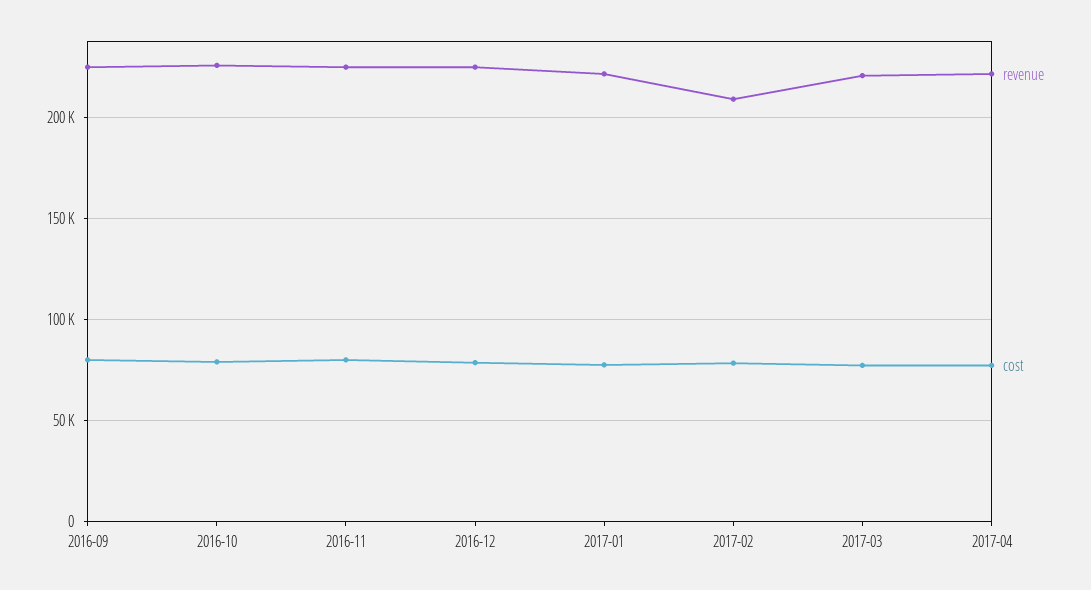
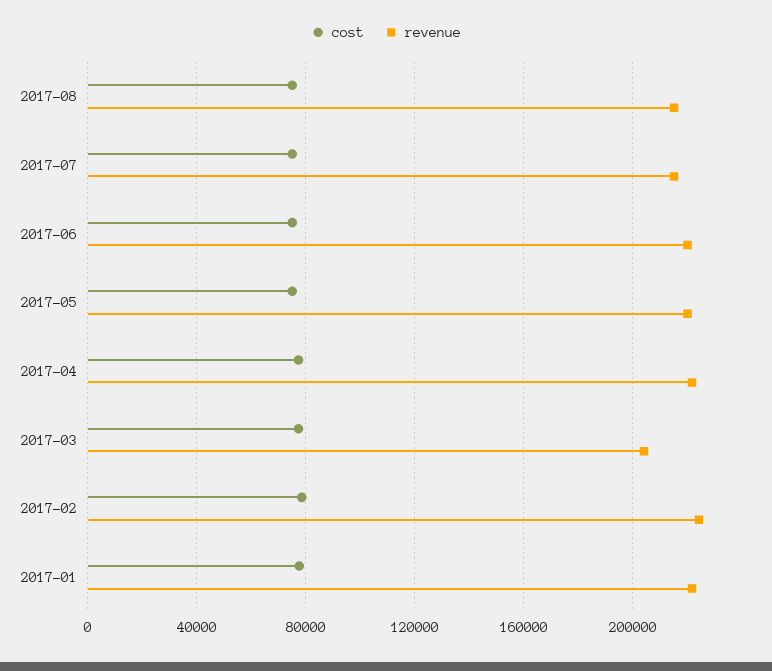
revenue, 2016-09: 225000 -> none
cost, 2016-09: 80000 -> none
revenue, 2016-10: 225000 -> none
cost, 2016-10: 80000 -> none
revenue, 2016-11: 225000 -> none
cost, 2016-11: 80000 -> none
revenue, 2016-12: 225000 -> none
cost, 2016-12: 80000 -> none
revenue, 2017-02: 210000 -> 225000
revenue, 2017-03: 220000 -> 205000
cost, 2017-08: none -> 75000
revenue, 2017-08: none -> 215000
cost, 2017-07: none -> 75000
revenue, 2017-07: none -> 215000
cost, 2017-06: none -> 75000
revenue, 2017-06: none -> 220000
cost, 2017-05: none -> 75000
revenue, 2017-05: none -> 220000

